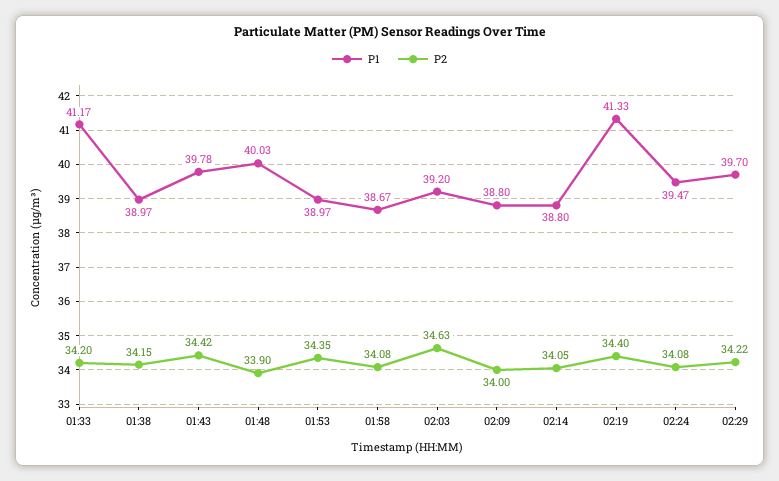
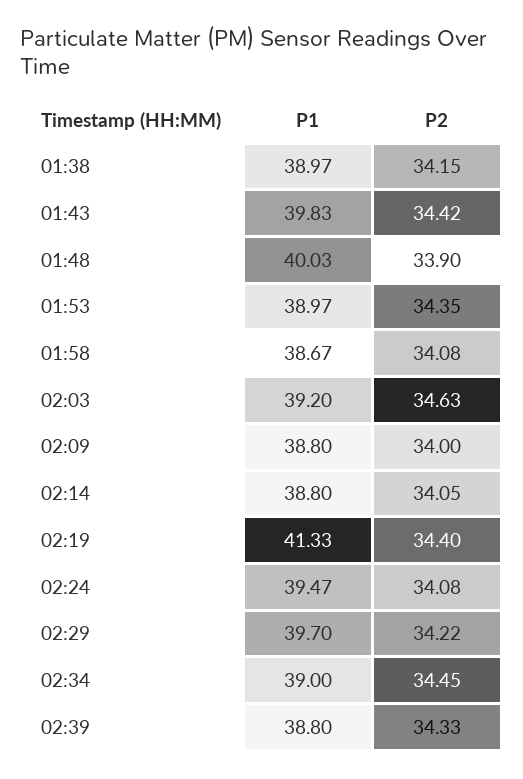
P1, 01:33: 41.17 -> none
P2, 01:33: 34.2 -> none
P1, 01:43: 39.78 -> 39.83
P1, 02:34: none -> 39
P2, 02:34: none -> 34.45
P1, 02:39: none -> 38.8
P2, 02:39: none -> 34.33

